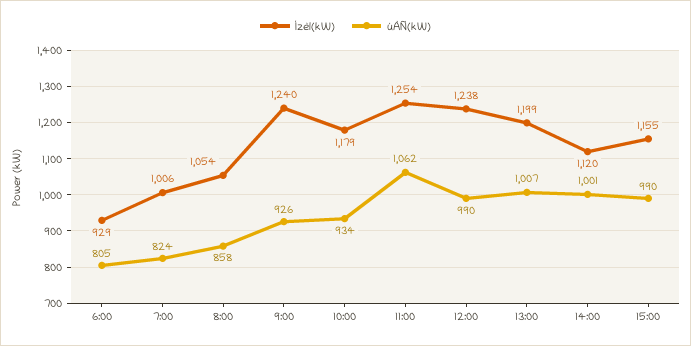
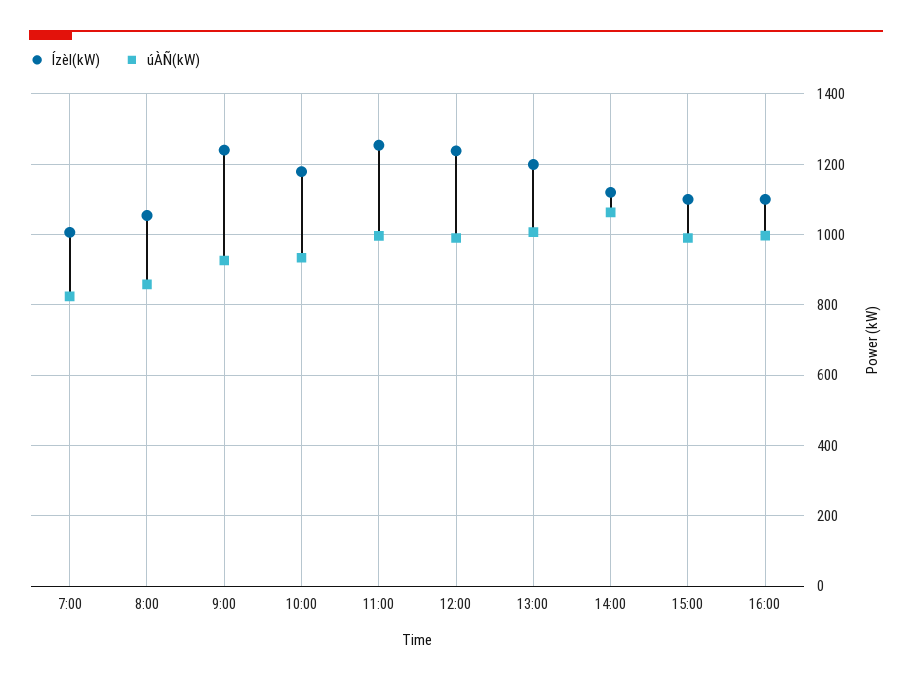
Ízèl(kW), 6:00: 929 -> none
úÀÑ(kW), 6:00: 805 -> none
úÀÑ(kW), 11:00: 1062 -> 1000
úÀÑ(kW), 14:00: 1001 -> 1060
Ízèl(kW), 15:00: 1155 -> 1100
Ízèl(kW), 16:00: none -> 1100
úÀÑ(kW), 16:00: none -> 1000

